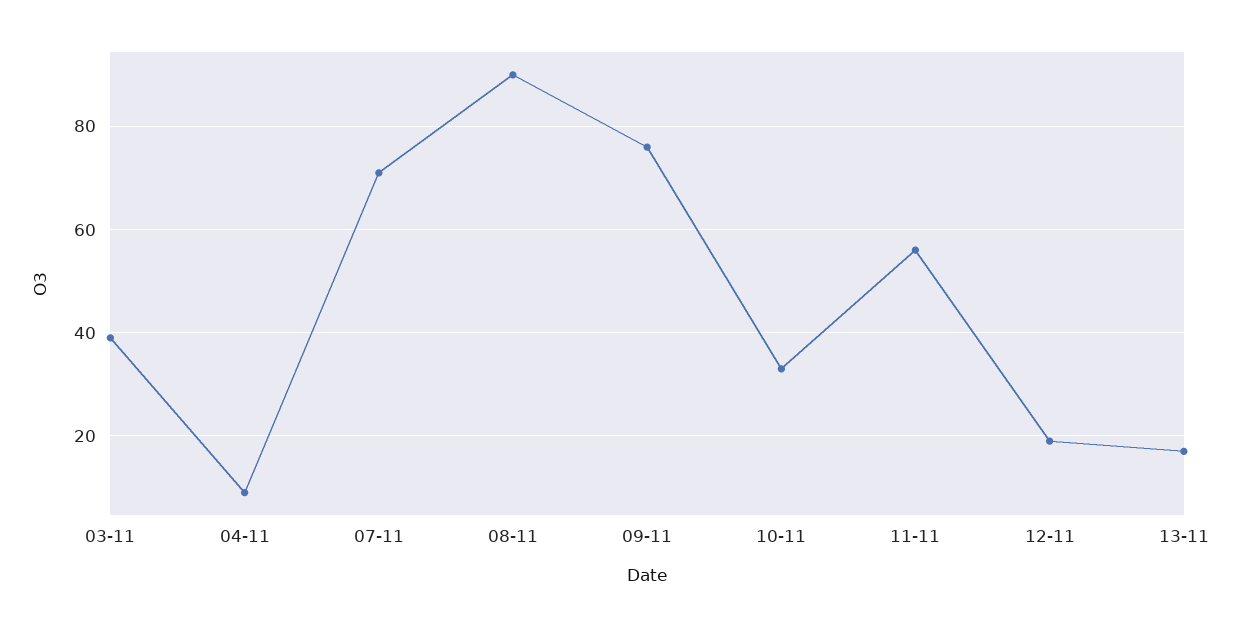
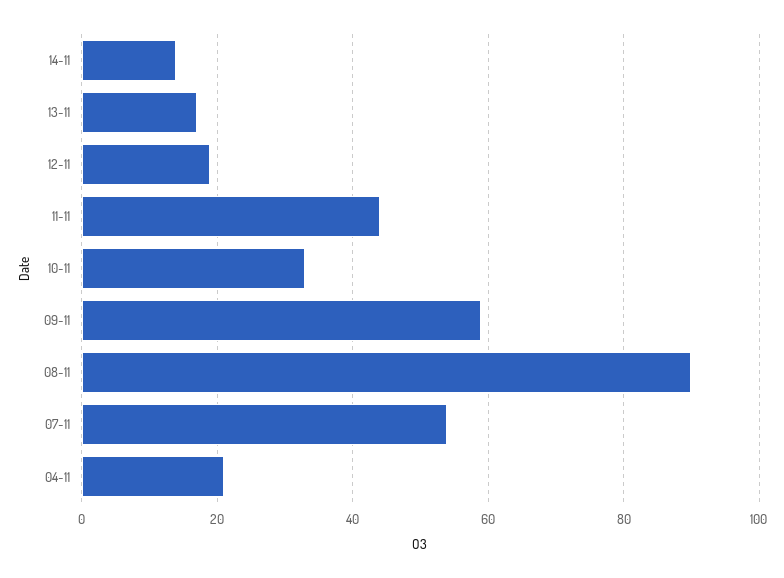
03-11: 40 -> none
04-11: 10 -> 20
07-11: 70 -> 55
09-11: 75 -> 60
11-11: 55 -> 45
14-11: none -> 15

